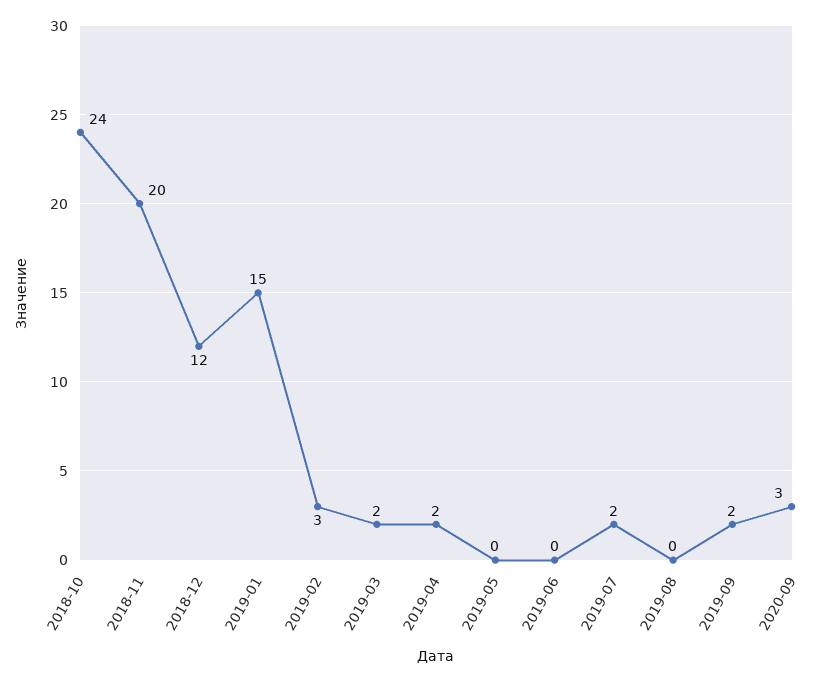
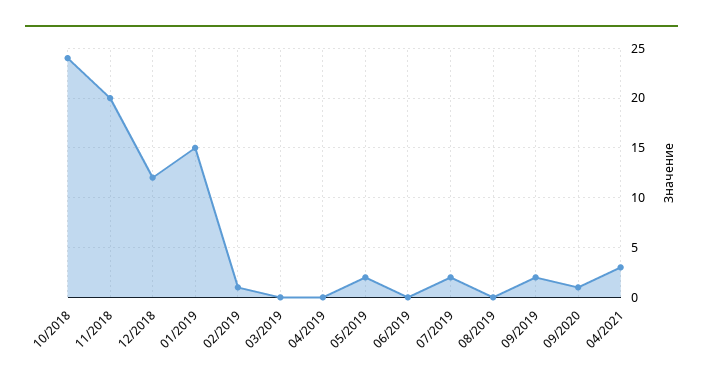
2019-02: 3 -> 1
2019-03: 2 -> 0
2019-04: 2 -> 0
2019-05: 0 -> 2
2020-09: 3 -> 1
04/2021: none -> 3

